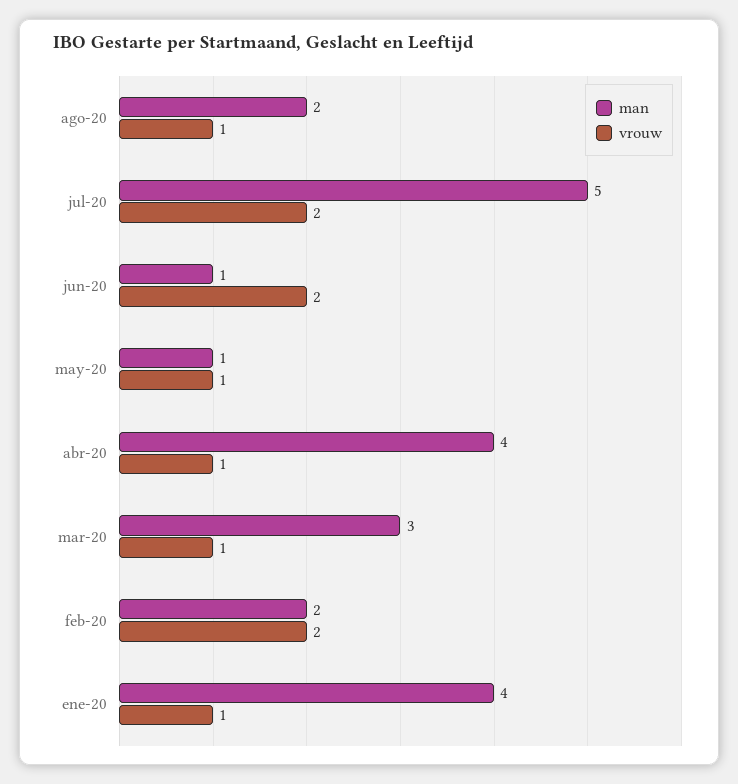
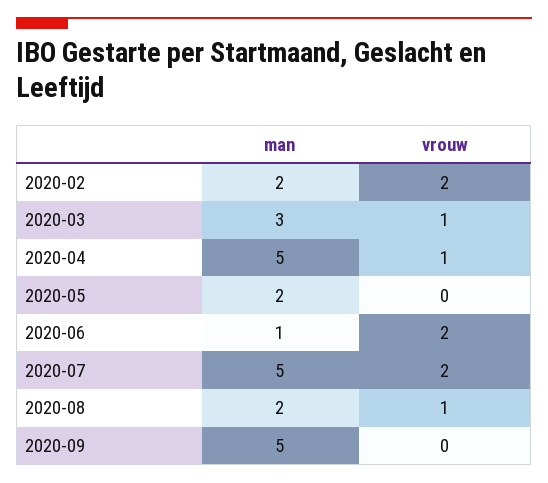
man, may-20: 1 -> 2
vrouw, may-20: 1 -> 0
man, abr-20: 4 -> 5
man, ene-20: 4 -> none
vrouw, ene-20: 1 -> none
man, 2020-09: none -> 5
vrouw, 2020-09: none -> 0

